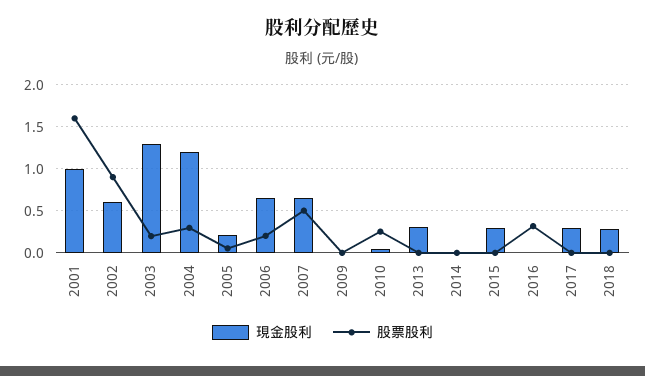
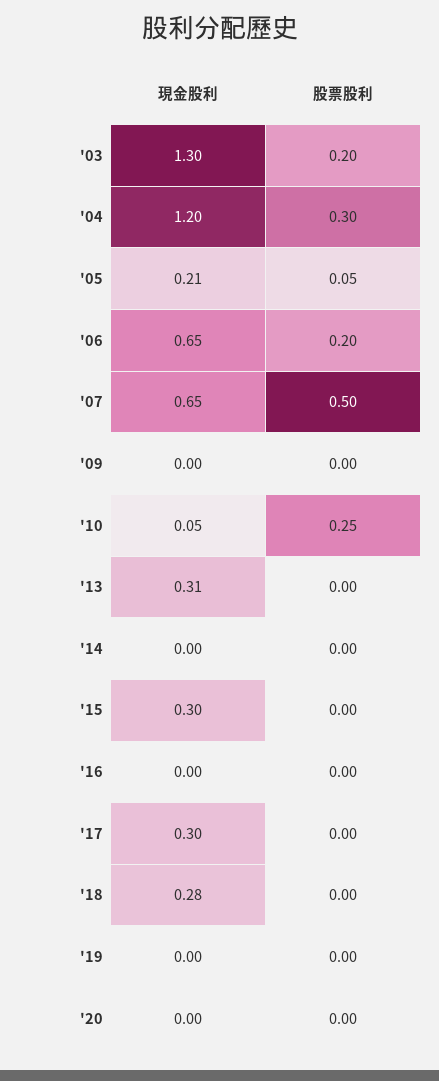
現金股利, 2001: 1 -> none
股票股利, 2001: 1.6 -> none
現金股利, 2002: 0.6 -> none
股票股利, 2002: 0.9 -> none
股票股利, 2016: 0.3 -> 0
現金股利, '19: none -> 0
股票股利, '19: none -> 0
現金股利, '20: none -> 0
股票股利, '20: none -> 0

